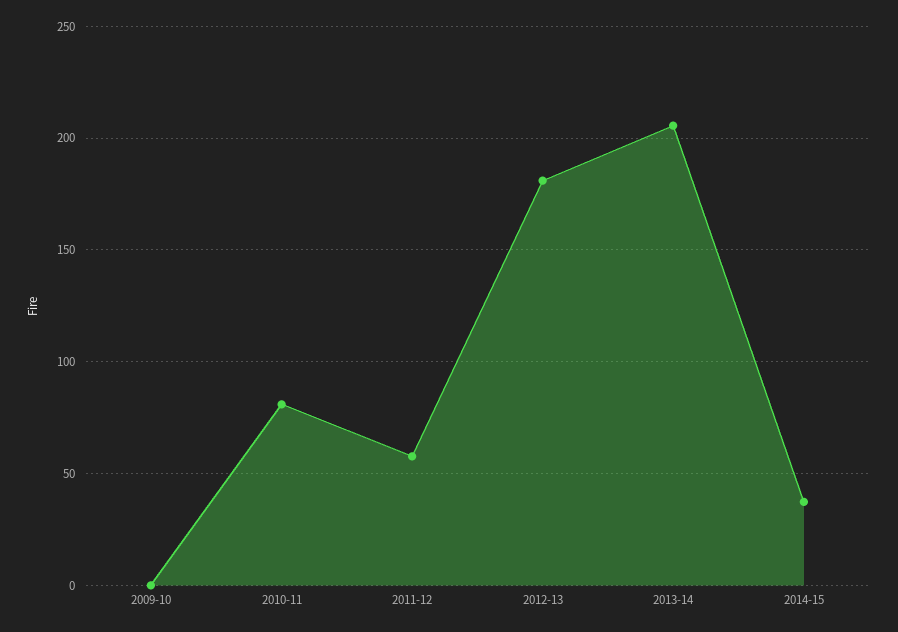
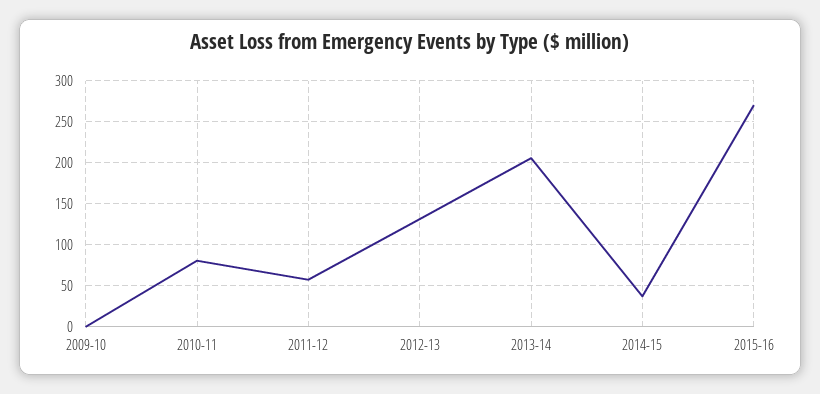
2012-13: 180 -> 130
2015-16: none -> 270

